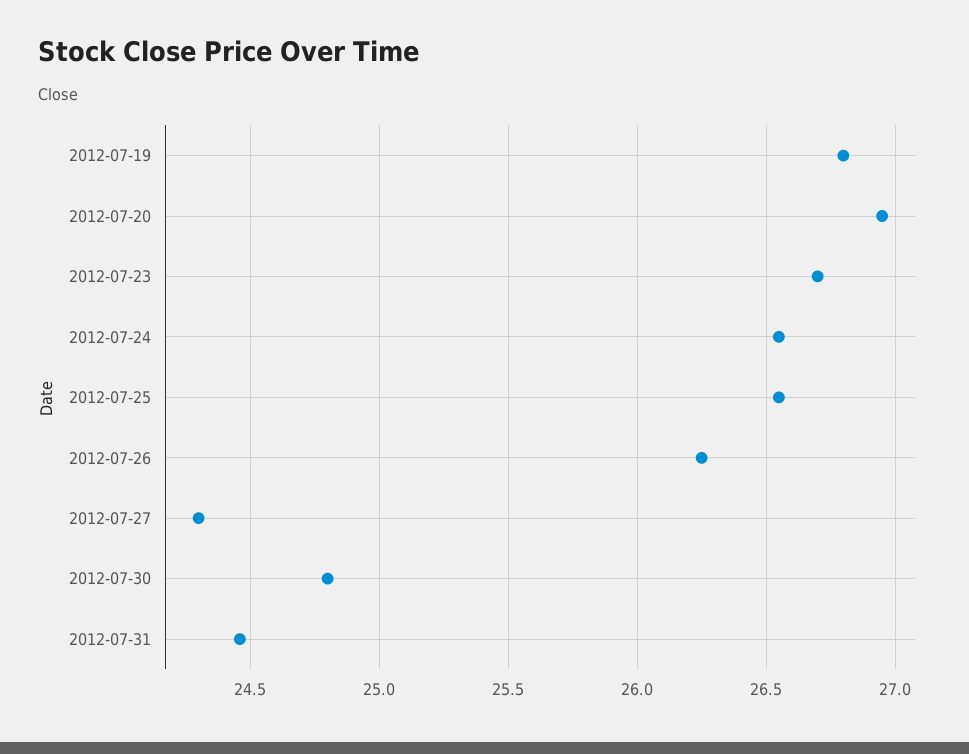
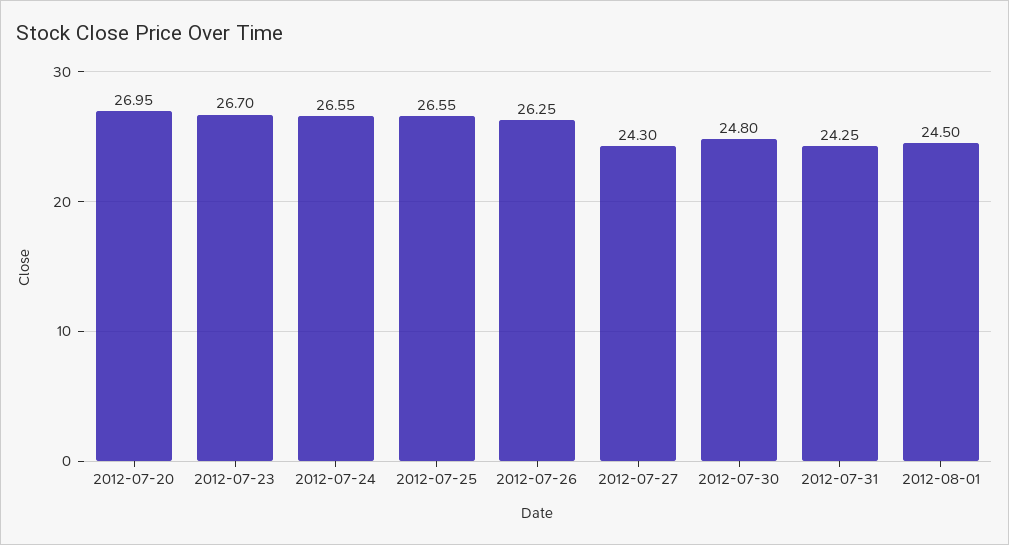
2012-07-19: 26.8 -> none
2012-07-31: 24.45 -> 24.25
2012-08-01: none -> 24.5

